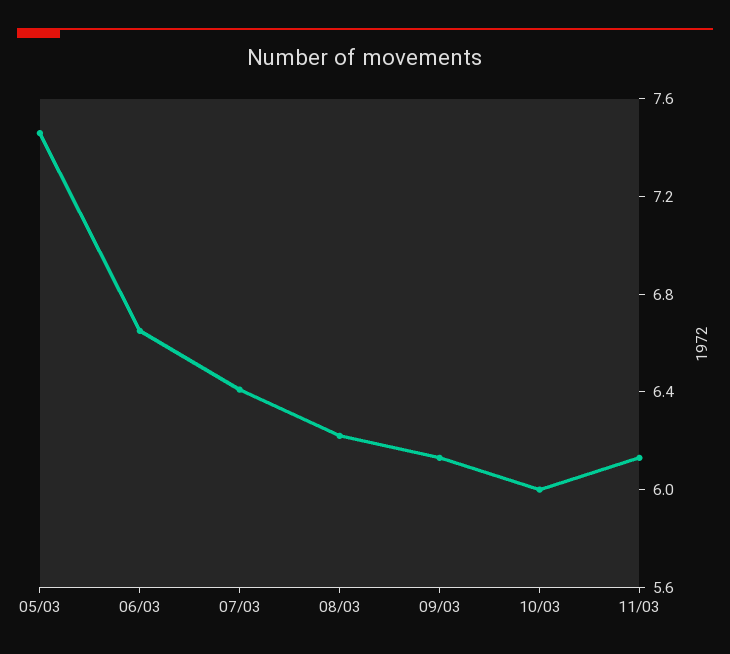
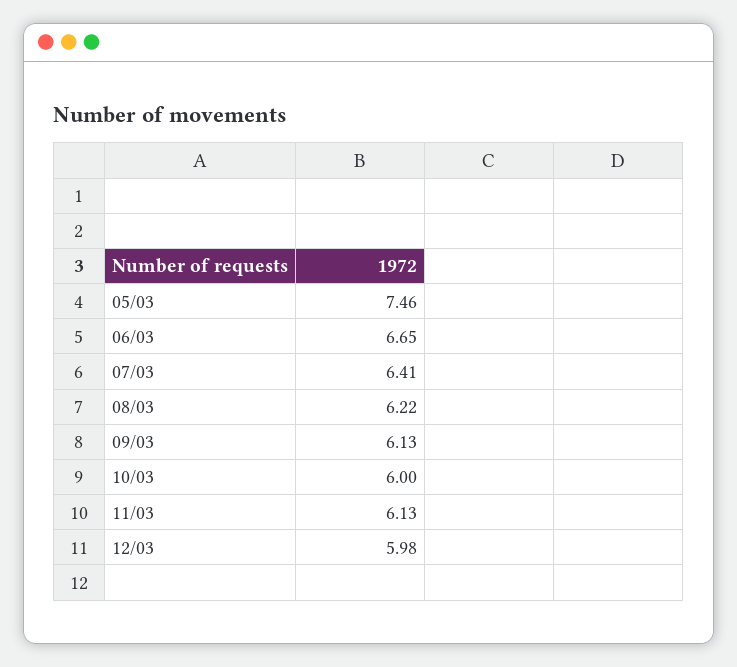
12/03: none -> 5.98

